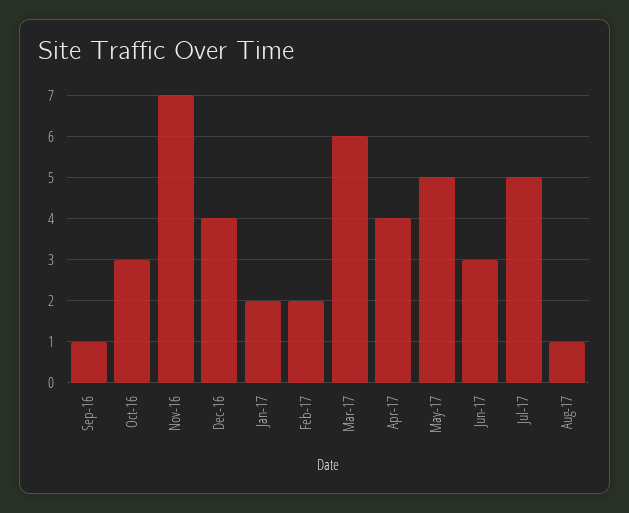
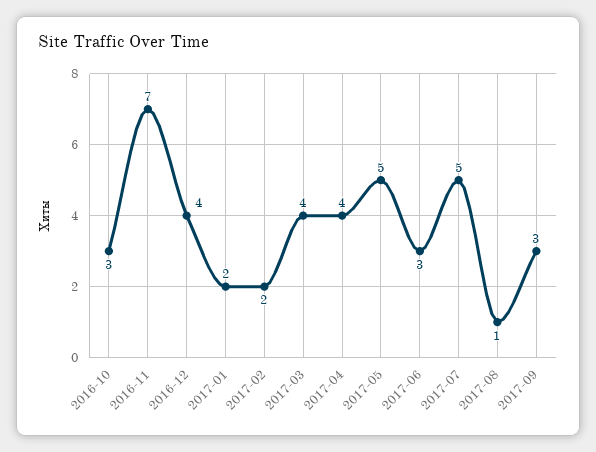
Sep-16: 1 -> none
Mar-17: 6 -> 4
2017-09: none -> 3

